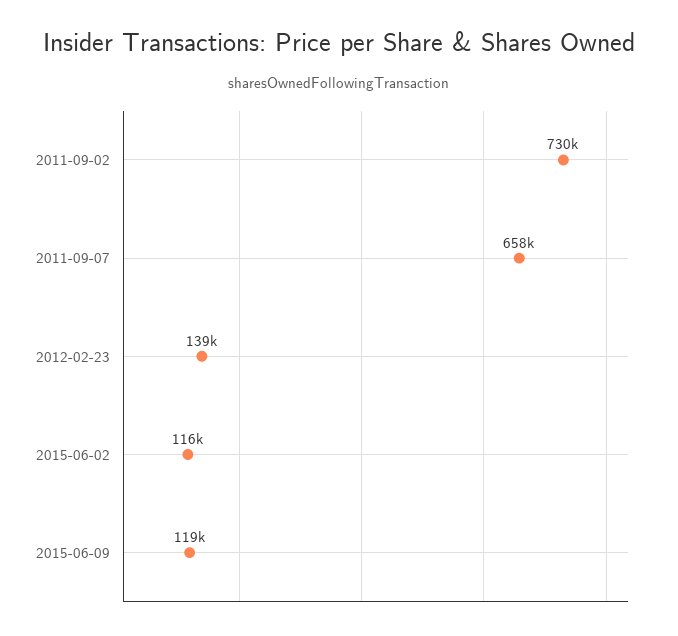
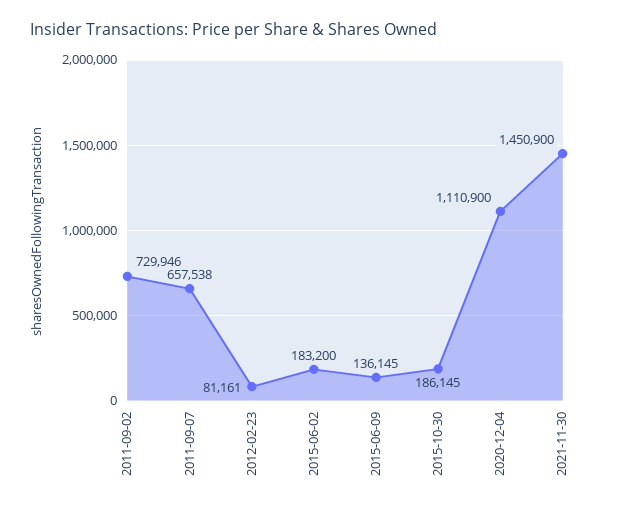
2012-02-23: 139000 -> 81161
2015-06-02: 116000 -> 183200
2015-06-09: 119000 -> 136145
2015-10-30: none -> 186145
2020-12-04: none -> 1110900
2021-11-30: none -> 1450900

